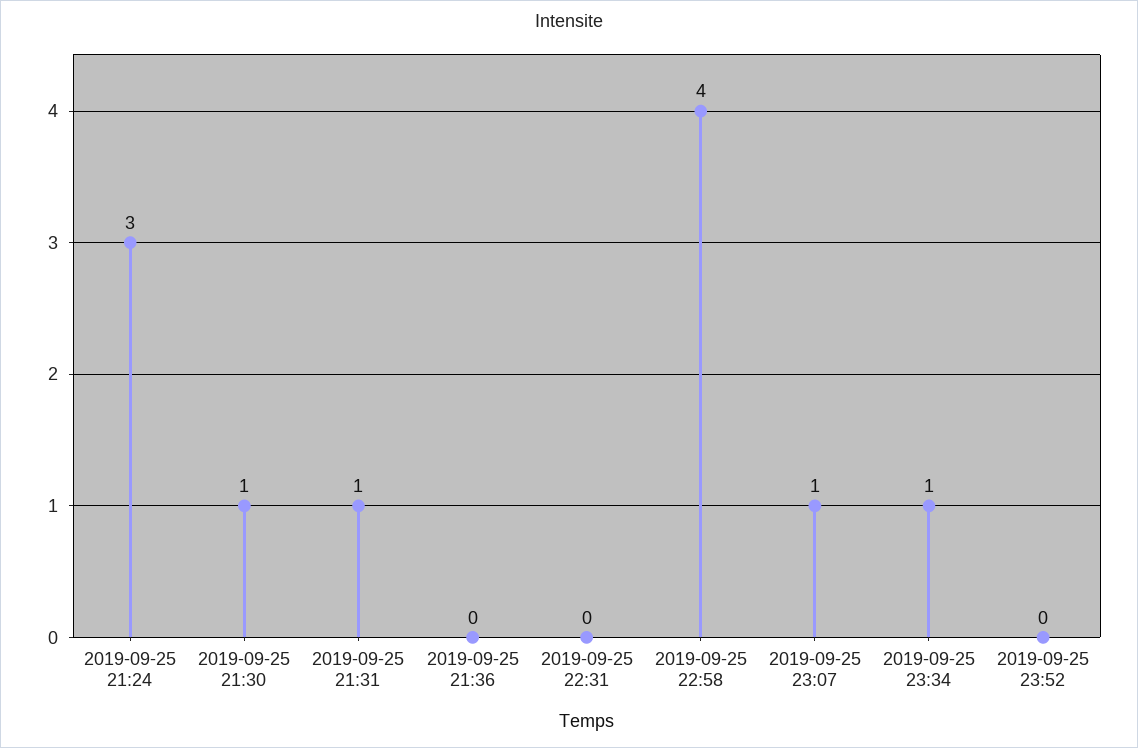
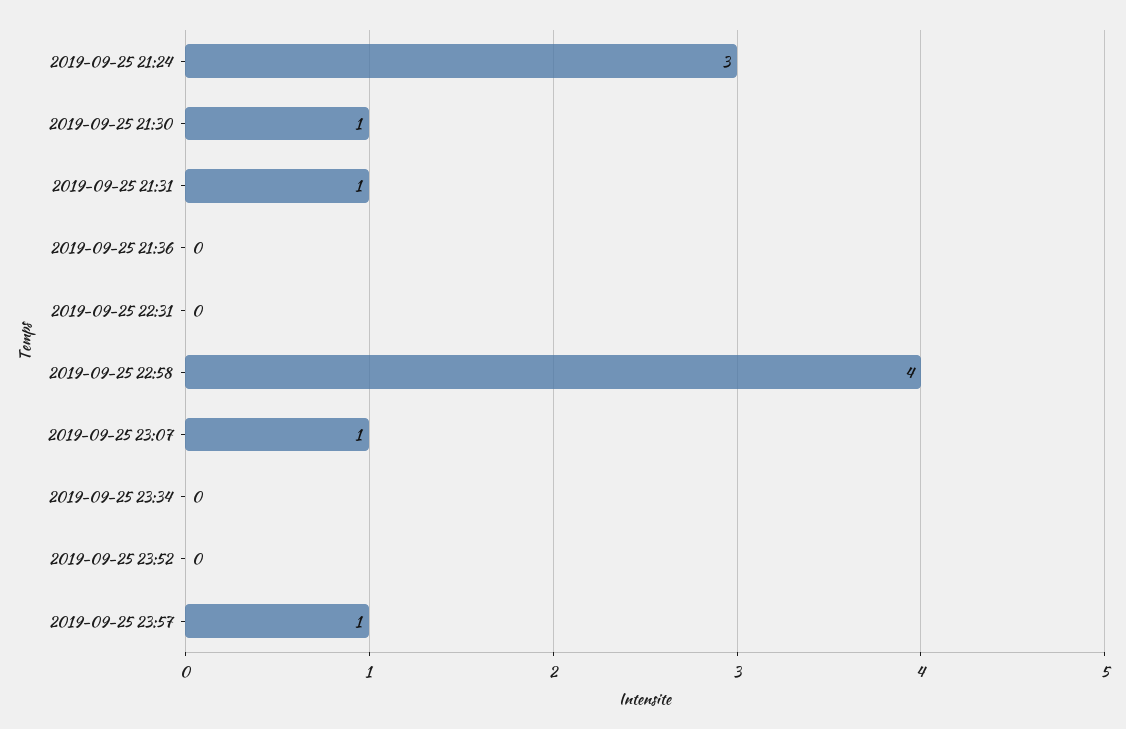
2019-09-25 23:34: 1 -> 0
2019-09-25 23:57: none -> 1

